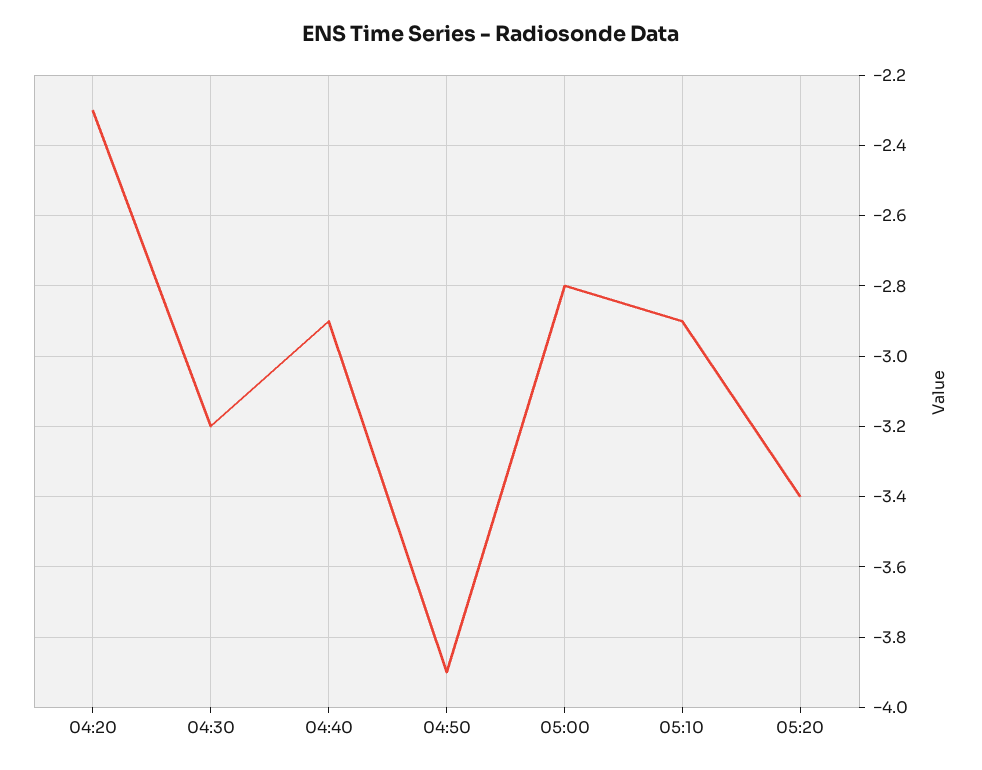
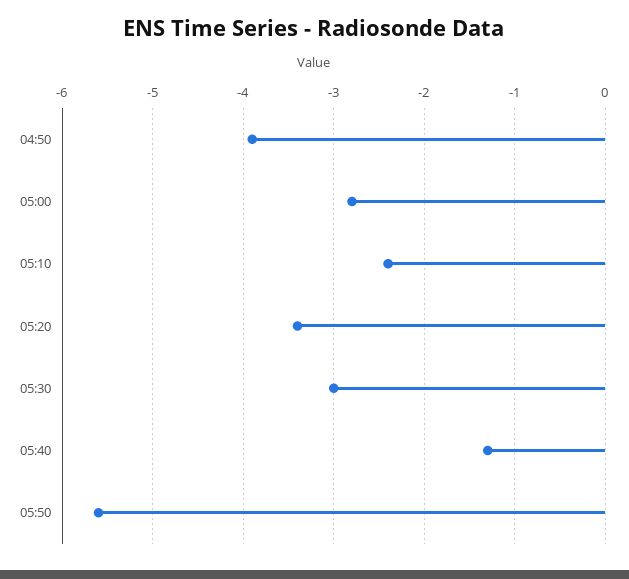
04:20: -2.3 -> none
04:30: -3.2 -> none
04:40: -2.9 -> none
05:10: -2.9 -> -2.4
05:30: none -> -3
05:40: none -> -1.3
05:50: none -> -5.6

